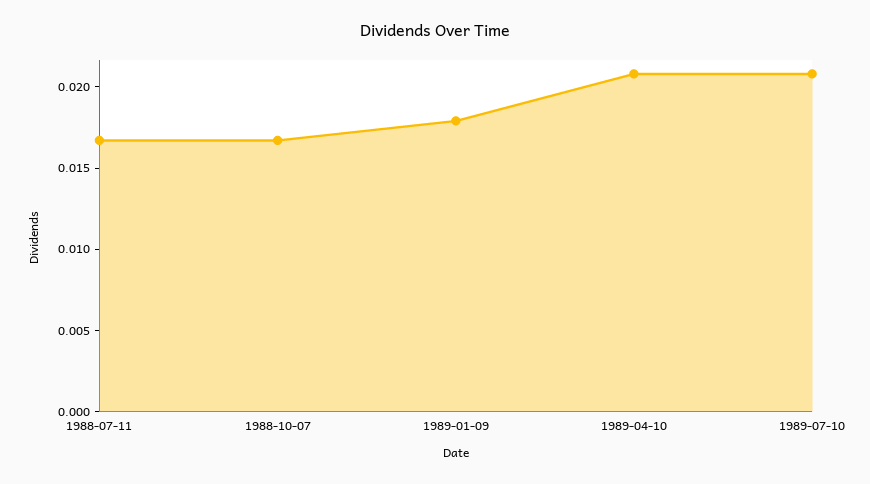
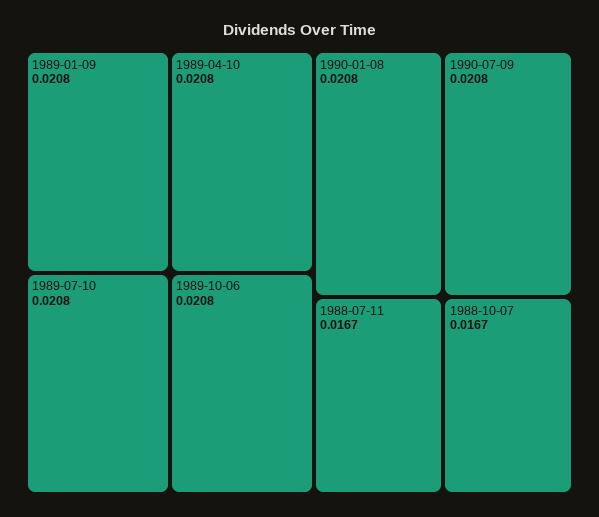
1989-01-09: 0.018 -> 0.0208
1989-10-06: none -> 0.0208
1990-01-08: none -> 0.0208
1990-07-09: none -> 0.0208

